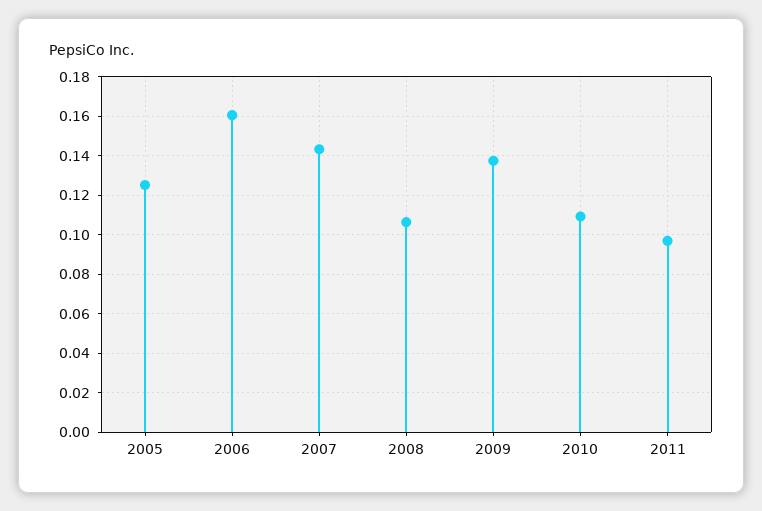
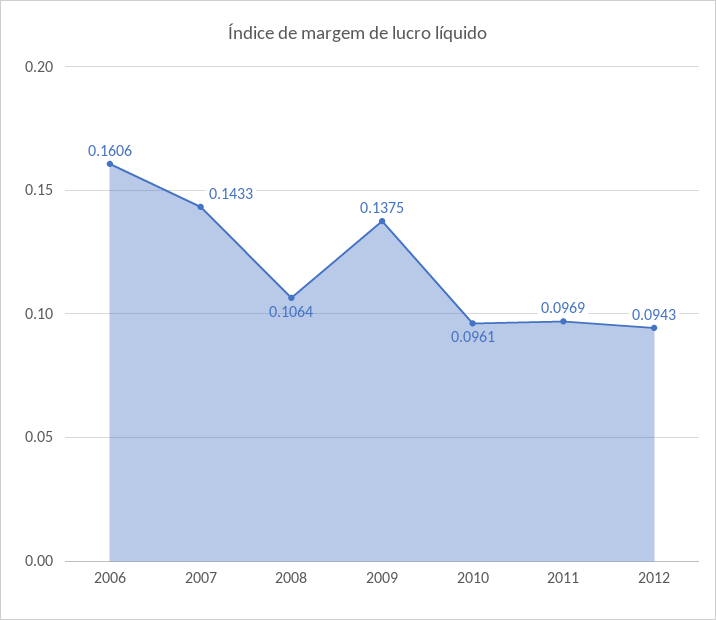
2005: 0.125 -> none
2010: 0.11 -> 0.0961
2012: none -> 0.0943

